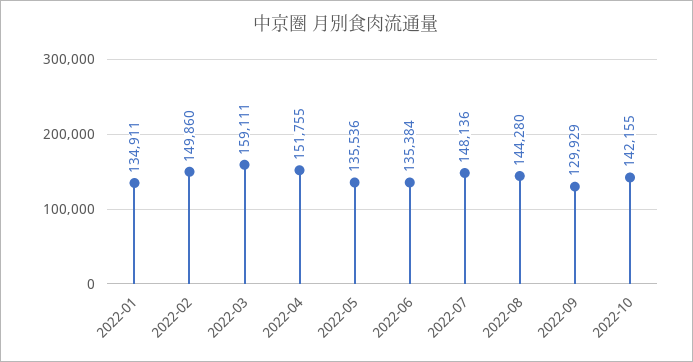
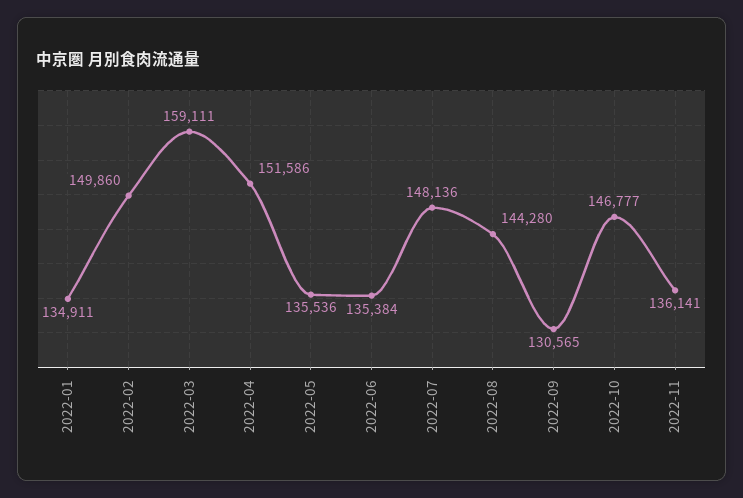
2022-04: 151755 -> 151586
2022-09: 129929 -> 130565
2022-10: 142155 -> 146777
2022-11: none -> 136141

